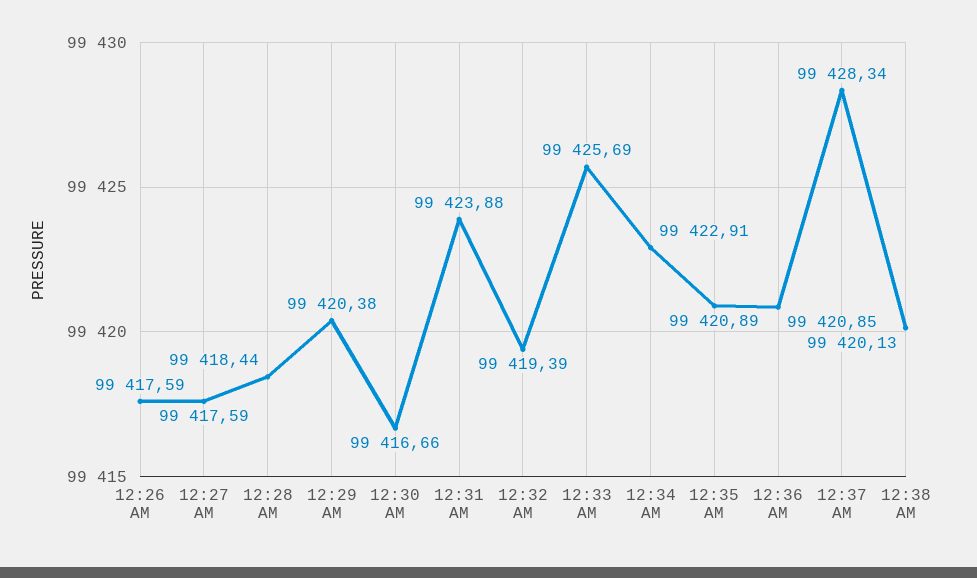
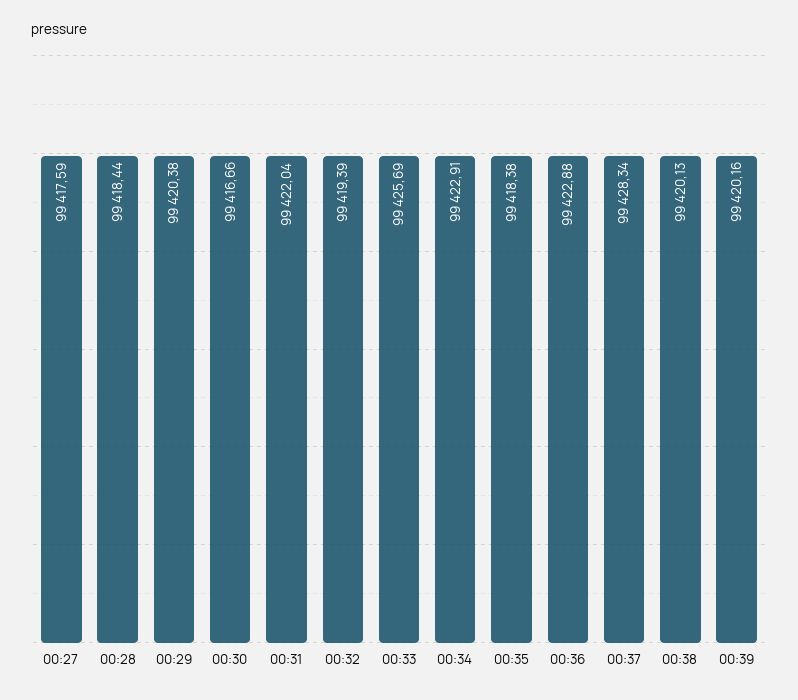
12:26 AM: 99417.59 -> none
12:31 AM: 99423.88 -> 99422.04
12:35 AM: 99420.89 -> 99418.38
12:36 AM: 99420.85 -> 99422.88
00:39: none -> 99420.16

